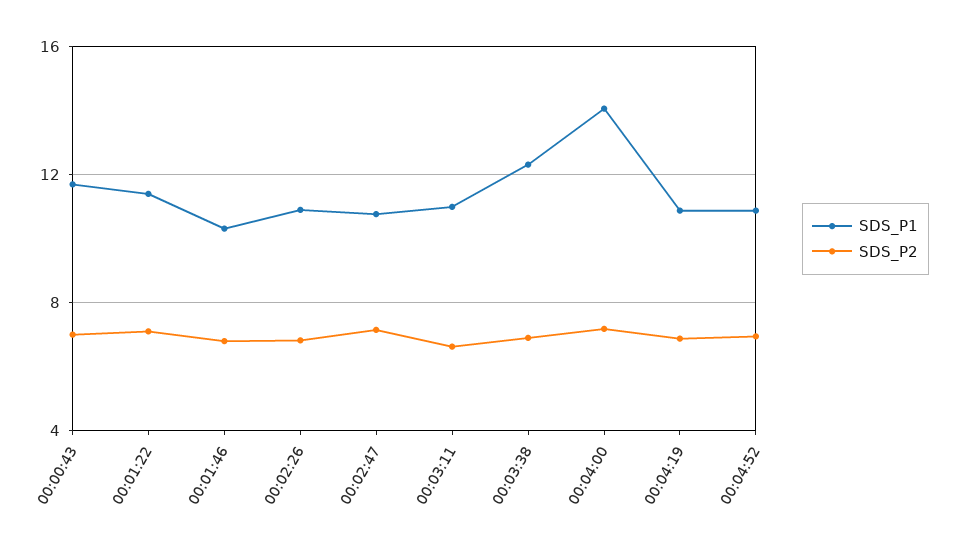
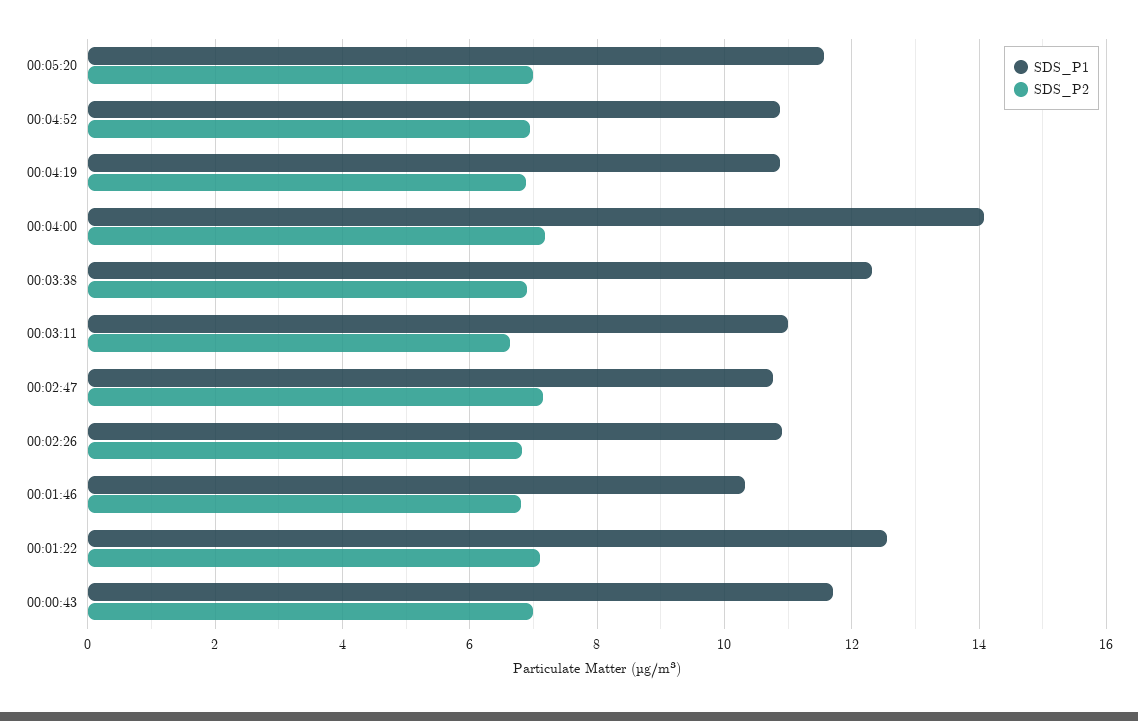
SDS_P1, 00:01:22: 11.5 -> 12.6
SDS_P1, 00:05:20: none -> 11.6
SDS_P2, 00:05:20: none -> 7

